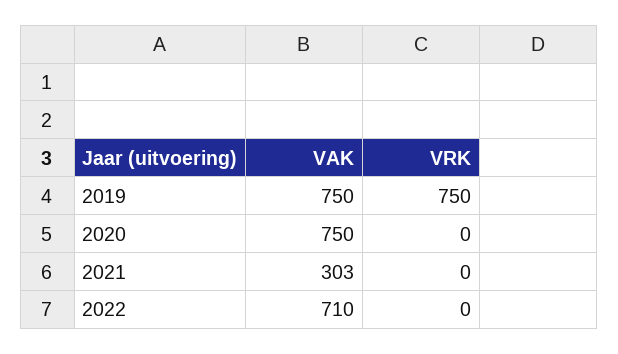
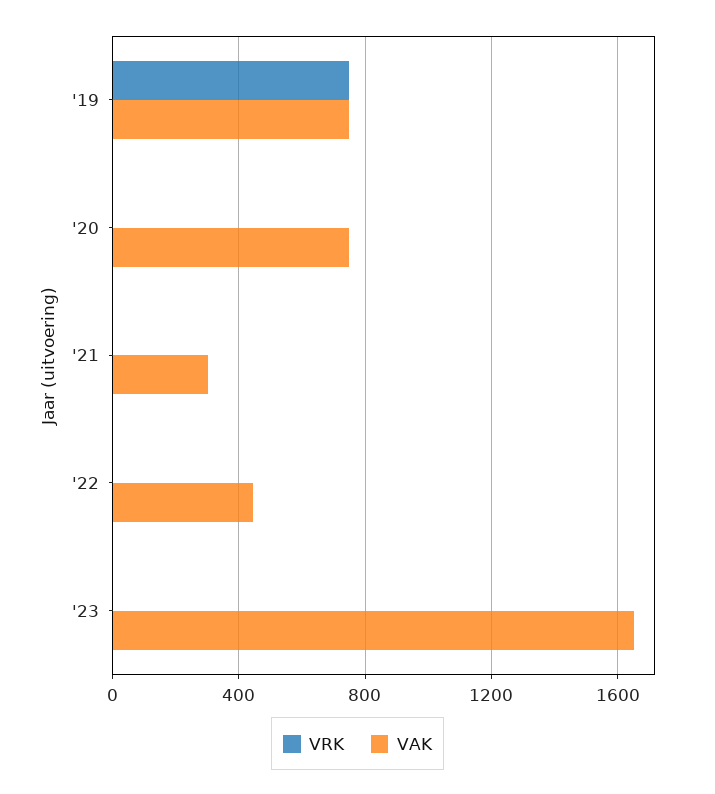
VAK, 2022: 710 -> 450
VRK, '23: none -> 0
VAK, '23: none -> 1650

